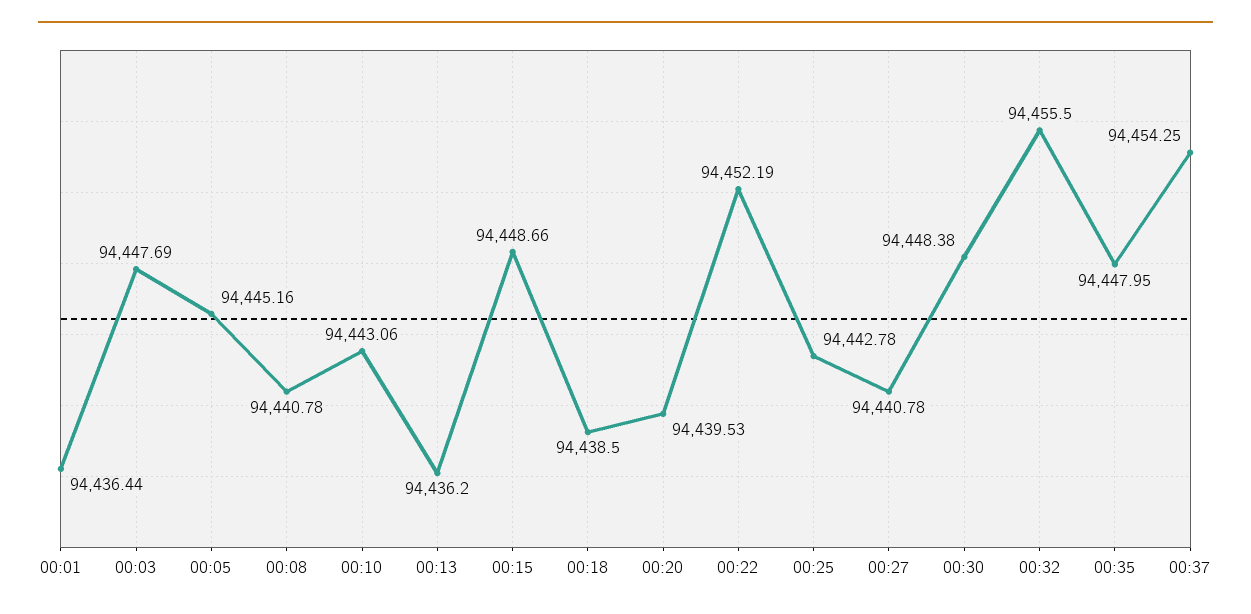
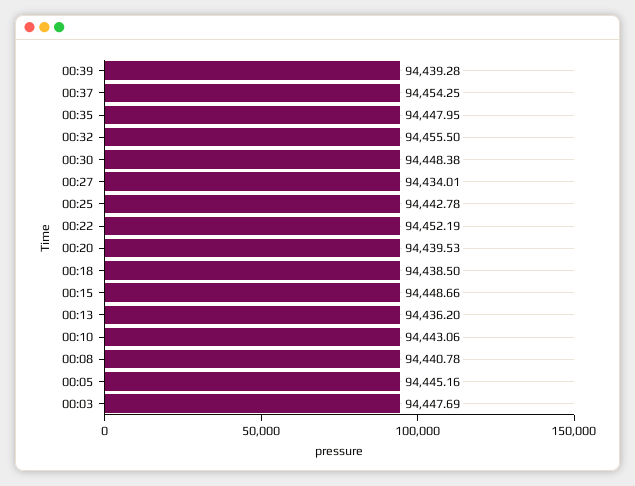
00:01: 94436.44 -> none
00:27: 94440.78 -> 94434.01
00:39: none -> 94439.28

